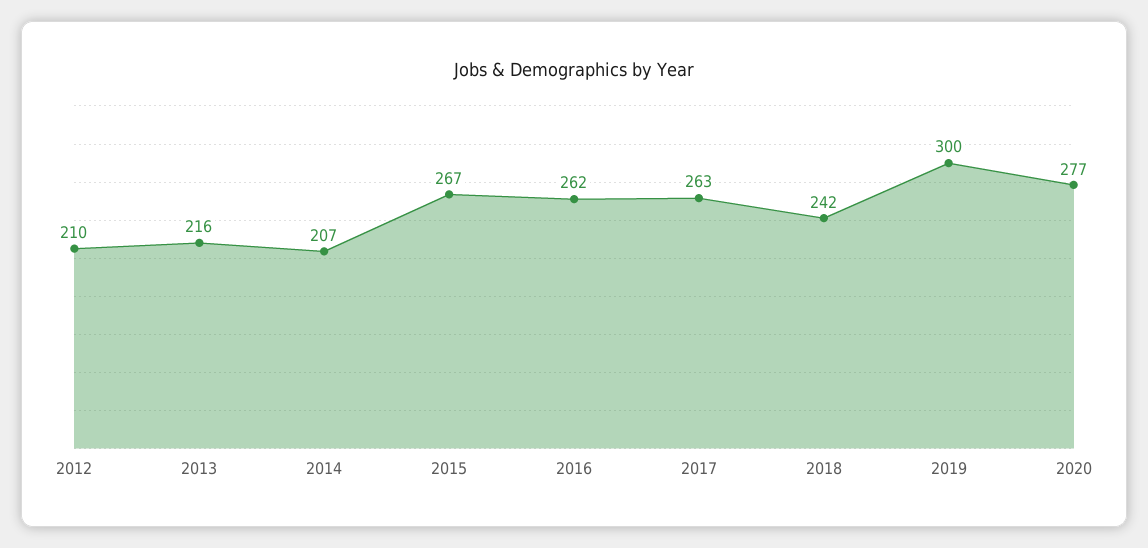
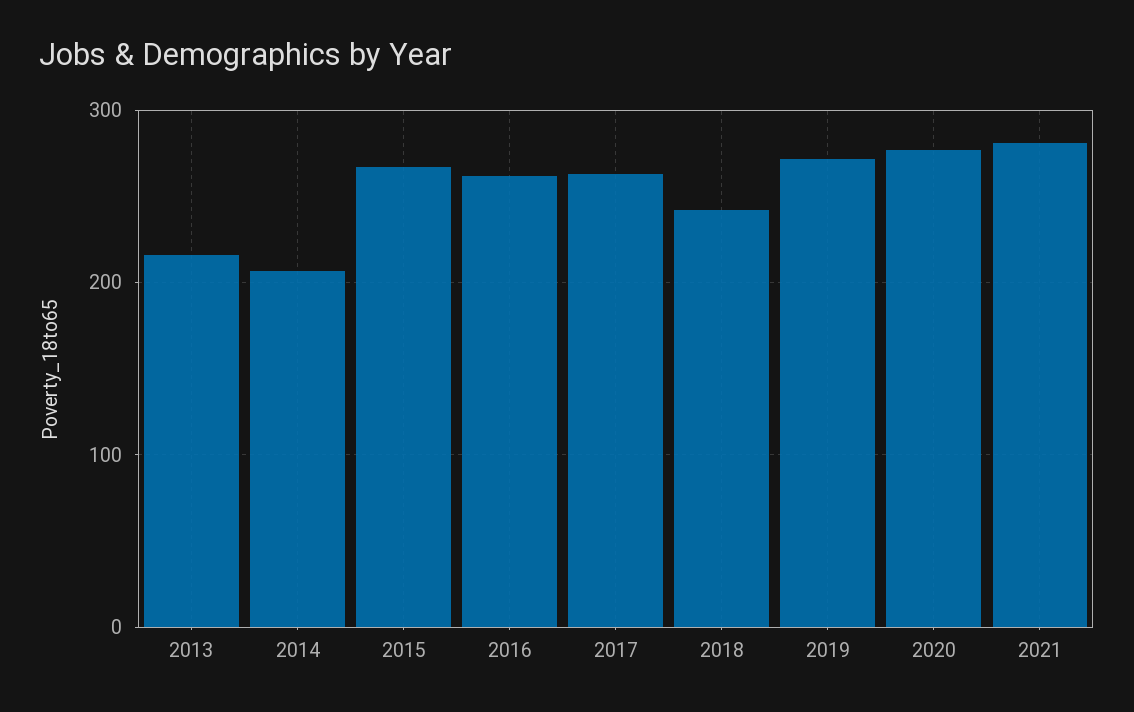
2012: 210 -> none
2019: 300 -> 270
2021: none -> 280

